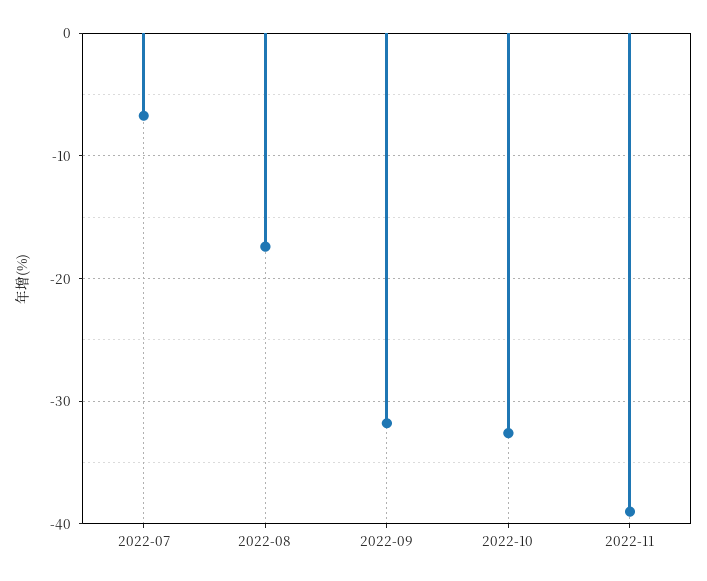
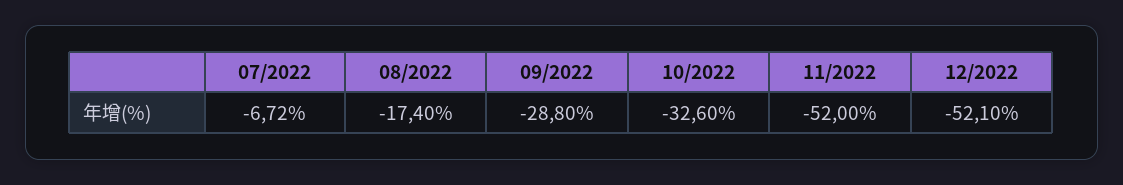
2022-09: -32 -> -28.8
2022-11: -39 -> -52
12/2022: none -> -52.1

